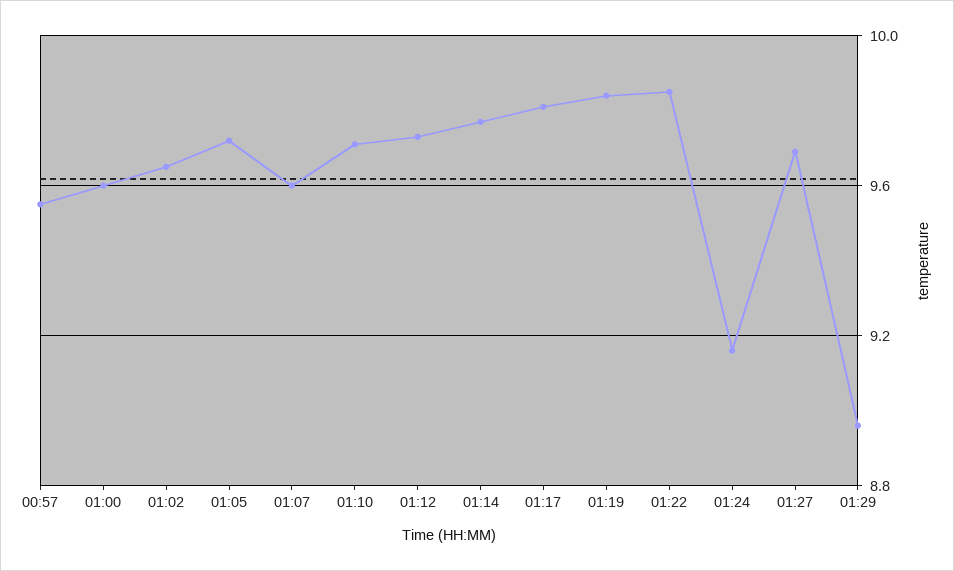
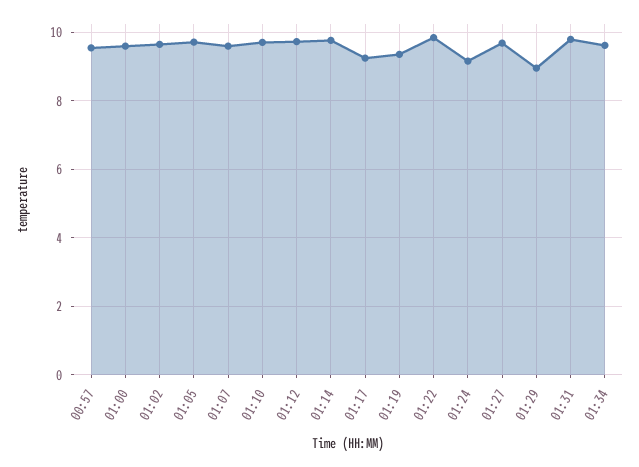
01:17: 9.8 -> 9.2
01:19: 9.85 -> 9.4
01:31: none -> 9.8
01:34: none -> 9.6

